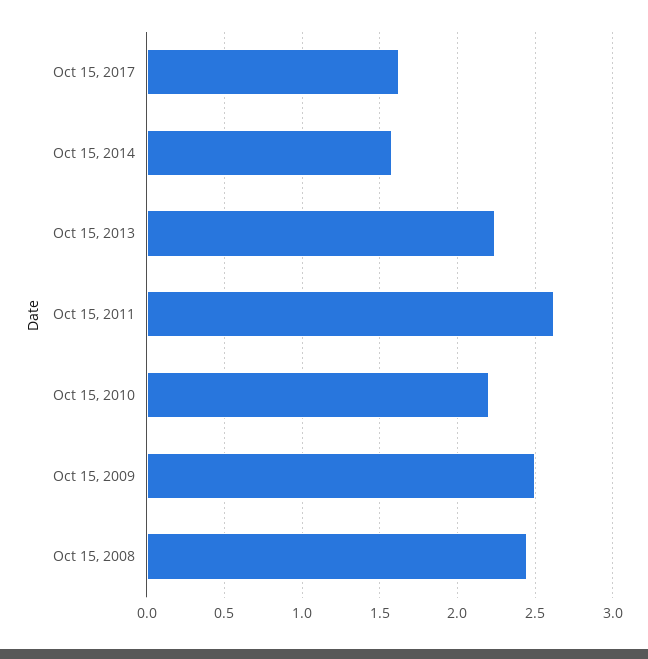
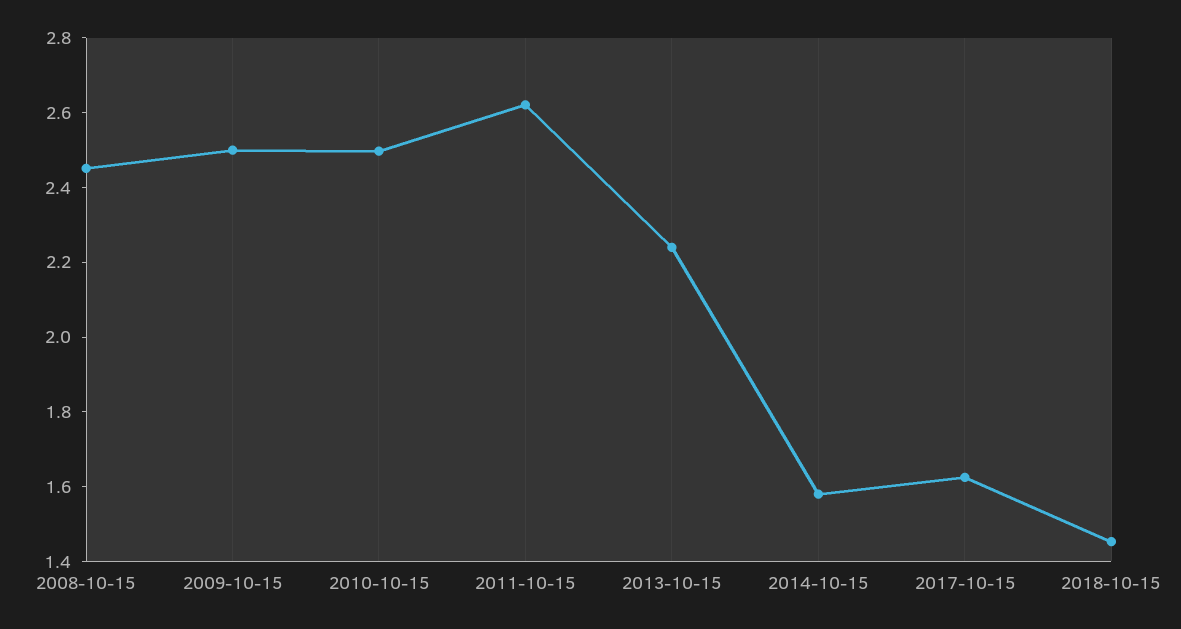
Oct 15, 2010: 2.2 -> 2.5
2018-10-15: none -> 1.45

